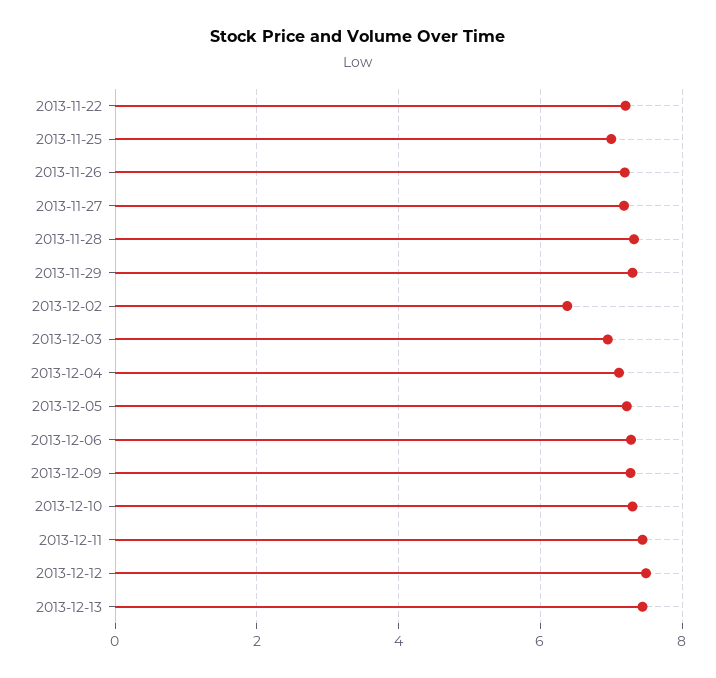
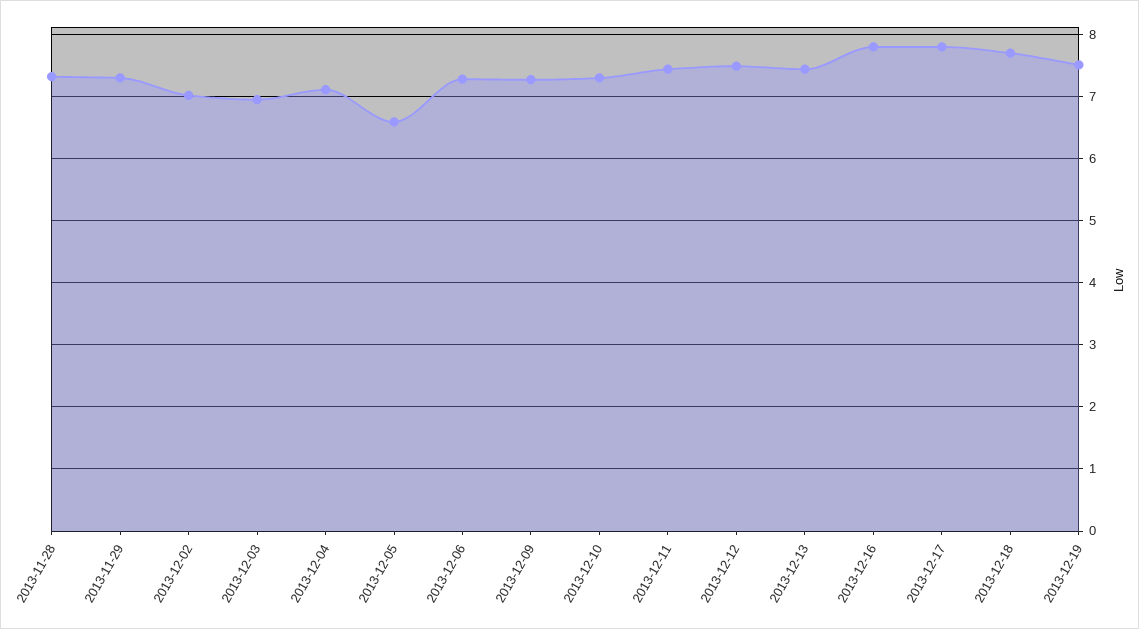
2013-11-22: 7.2 -> none
2013-11-25: 7 -> none
2013-11-26: 7.2 -> none
2013-11-27: 7.2 -> none
2013-12-02: 6.4 -> 7
2013-12-05: 7.2 -> 6.6
2013-12-16: none -> 7.8
2013-12-17: none -> 7.8
2013-12-18: none -> 7.7
2013-12-19: none -> 7.5

